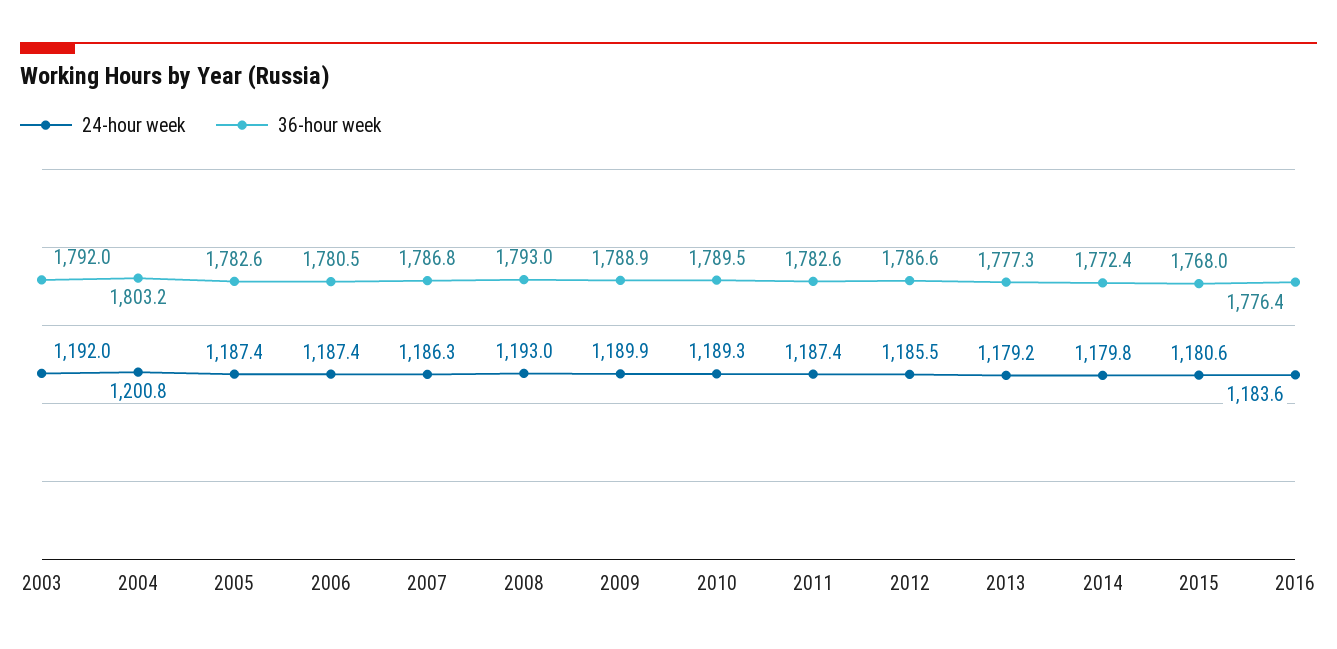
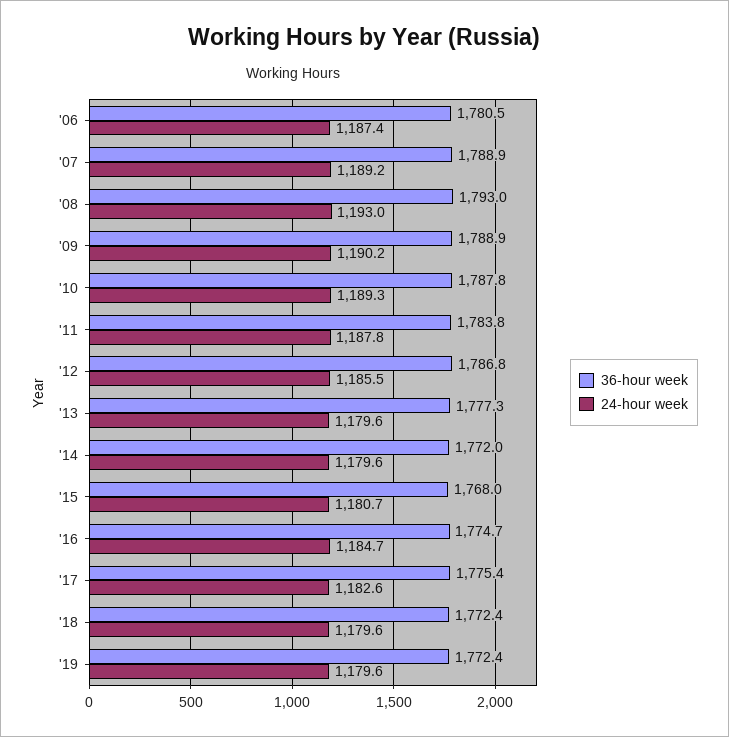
24-hour week, 2003: 1192 -> none
36-hour week, 2003: 1792 -> none
24-hour week, 2004: 1200.8 -> none
36-hour week, 2004: 1803.2 -> none
24-hour week, 2005: 1187.4 -> none
36-hour week, 2005: 1782.6 -> none
24-hour week, 2007: 1186.3 -> 1189.2
36-hour week, 2007: 1786.8 -> 1788.9
24-hour week, 2009: 1189.9 -> 1190.2
36-hour week, 2010: 1789.5 -> 1787.8
24-hour week, 2011: 1187.4 -> 1187.8
36-hour week, 2011: 1782.6 -> 1783.8
36-hour week, 2012: 1786.6 -> 1786.8
24-hour week, 2013: 1179.2 -> 1179.6
24-hour week, 2014: 1179.8 -> 1179.6
36-hour week, 2014: 1772.4 -> 1772
24-hour week, 2015: 1180.6 -> 1180.7
24-hour week, 2016: 1183.6 -> 1184.7
36-hour week, 2016: 1776.4 -> 1774.7
36-hour week, '17: none -> 1775.4
24-hour week, '17: none -> 1182.6
36-hour week, '18: none -> 1772.4
24-hour week, '18: none -> 1179.6
36-hour week, '19: none -> 1772.4
24-hour week, '19: none -> 1179.6

